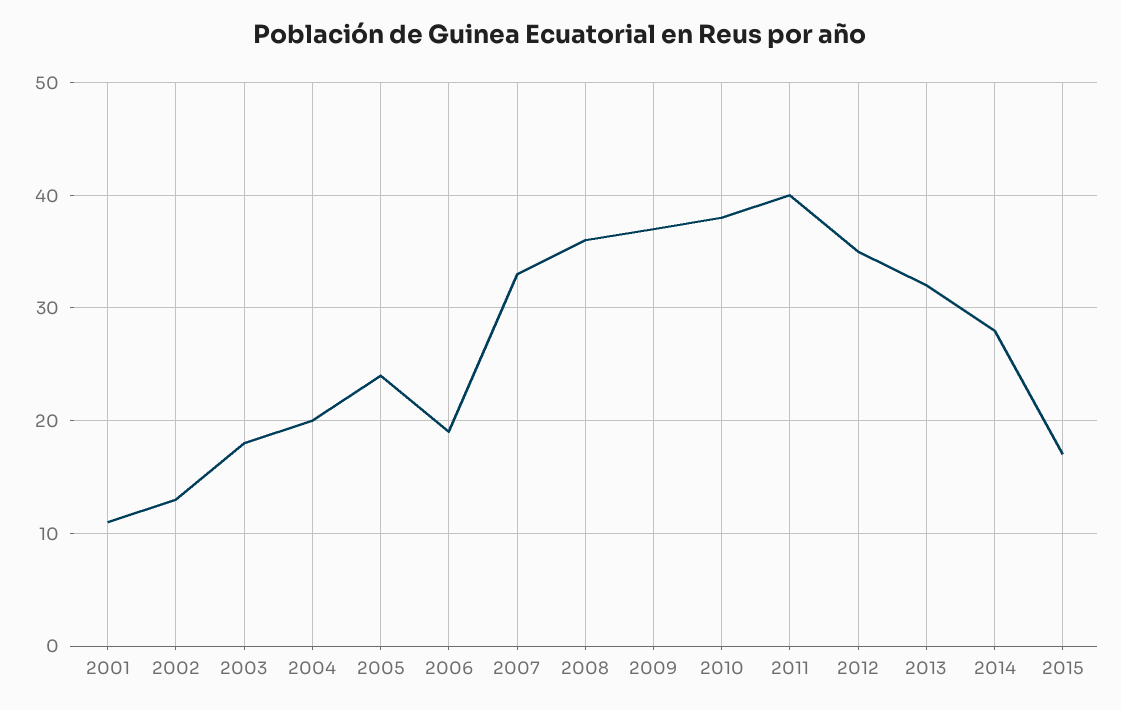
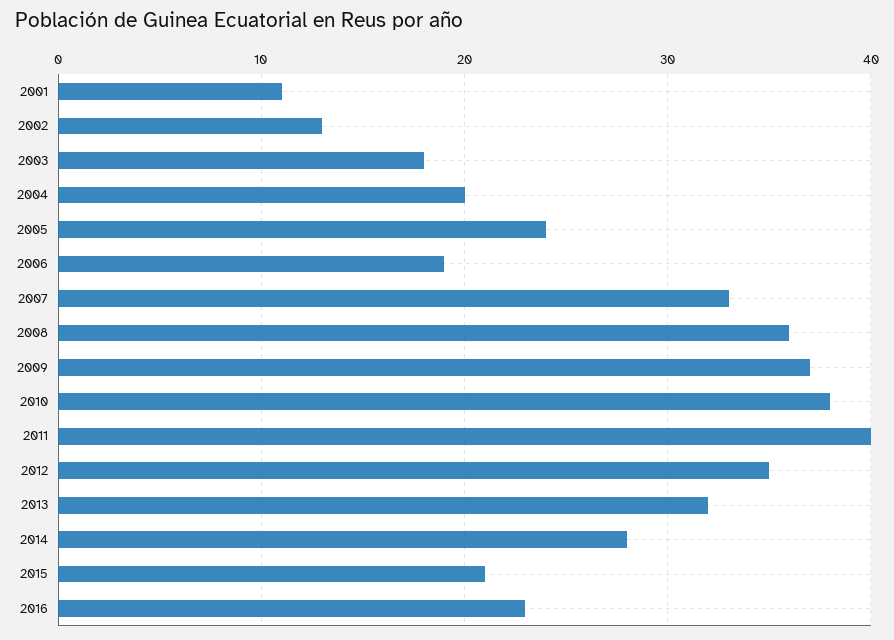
2015: 17 -> 21
2016: none -> 23

